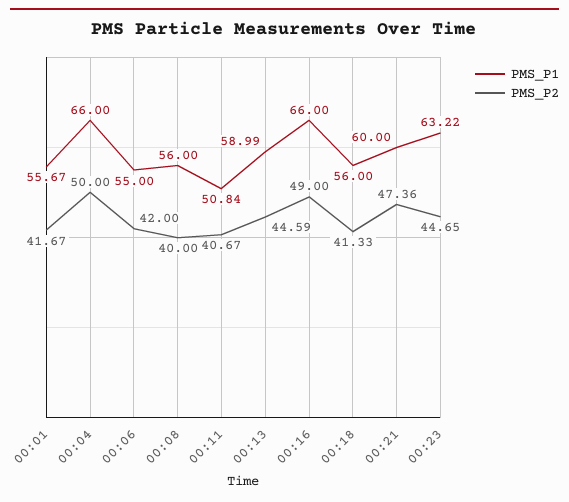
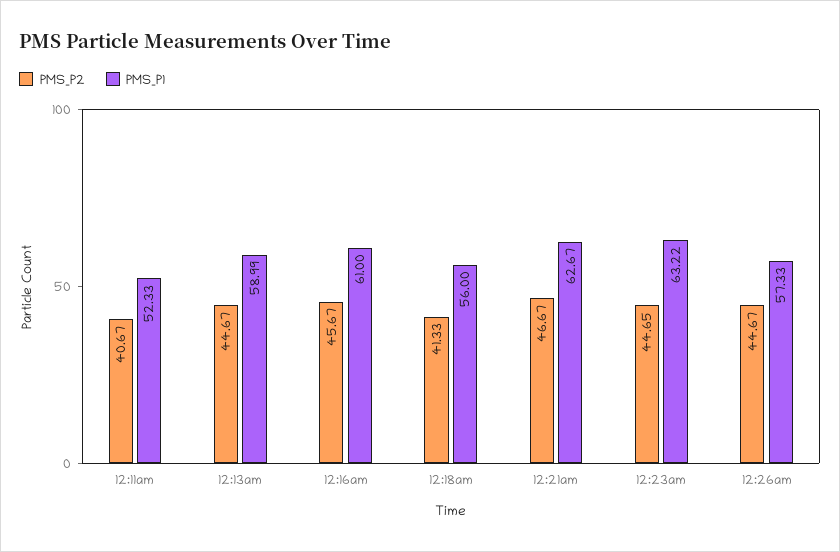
PMS_P1, 00:01: 55.67 -> none
PMS_P2, 00:01: 41.67 -> none
PMS_P1, 00:04: 66 -> none
PMS_P2, 00:04: 50 -> none
PMS_P1, 00:06: 55 -> none
PMS_P2, 00:06: 42 -> none
PMS_P1, 00:08: 56 -> none
PMS_P2, 00:08: 40 -> none
PMS_P1, 00:11: 50.84 -> 52.33
PMS_P2, 00:13: 44.59 -> 44.67
PMS_P1, 00:16: 66 -> 61
PMS_P2, 00:16: 49 -> 45.67
PMS_P1, 00:21: 60 -> 62.67
PMS_P2, 00:21: 47.36 -> 46.67
PMS_P2, 12:26am: none -> 44.67
PMS_P1, 12:26am: none -> 57.33

